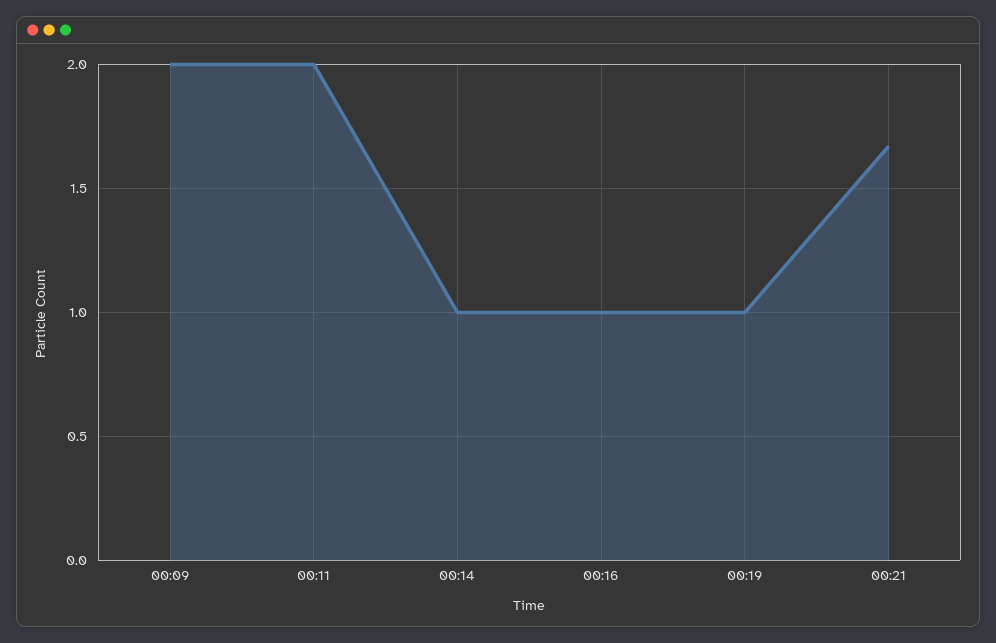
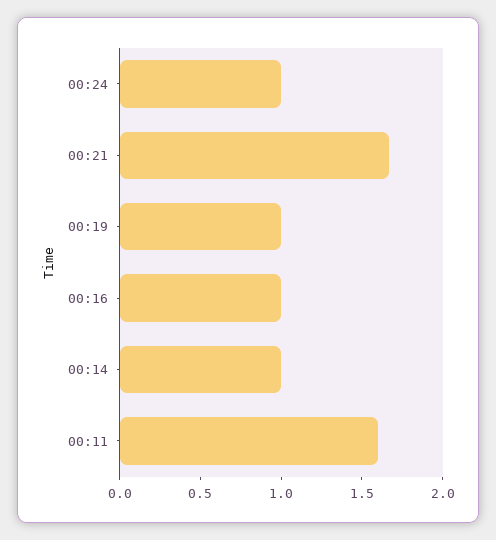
00:09: 2 -> none
00:11: 2 -> 1.6
00:24: none -> 1

